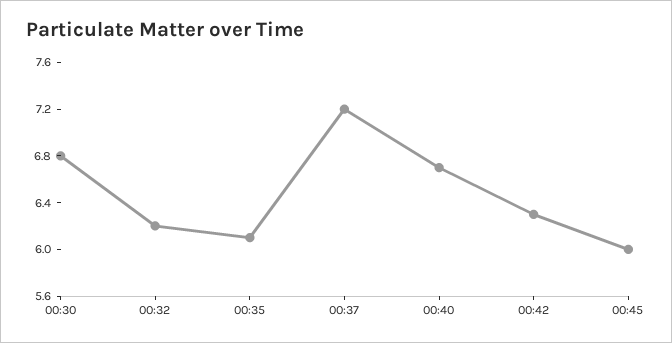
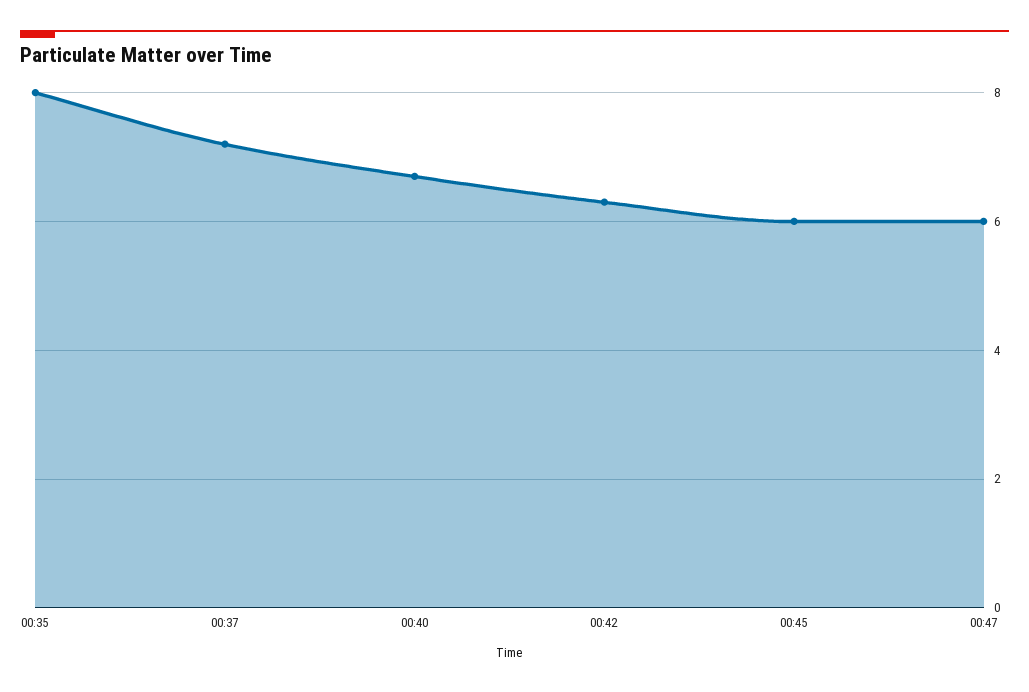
00:30: 6.8 -> none
00:32: 6.2 -> none
00:35: 6.1 -> 8
00:47: none -> 6

